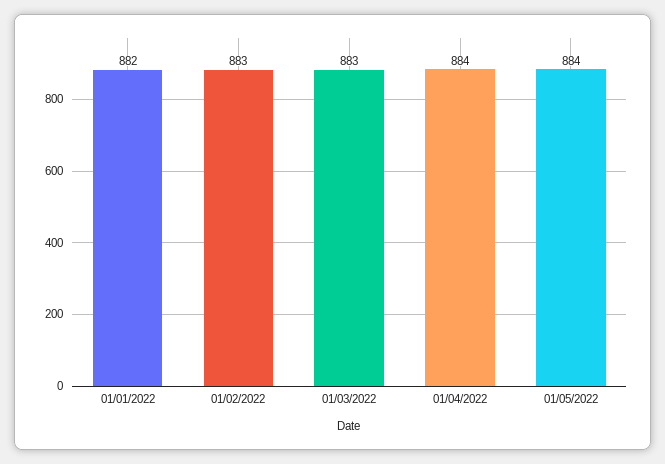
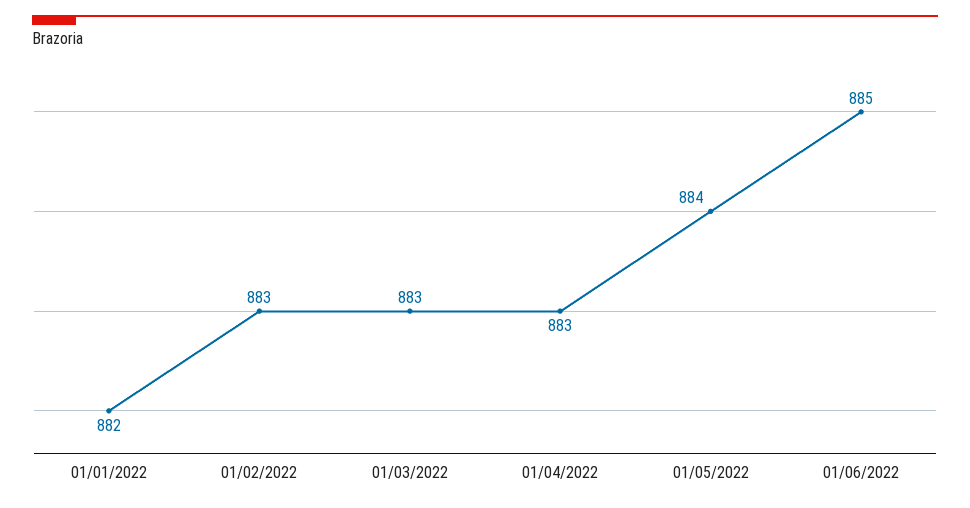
01/04/2022: 884 -> 883
01/06/2022: none -> 885

